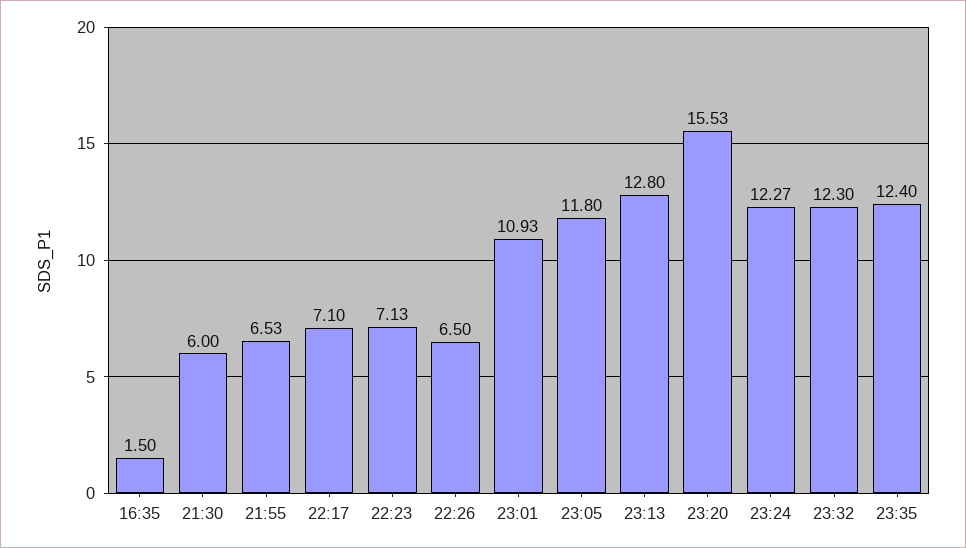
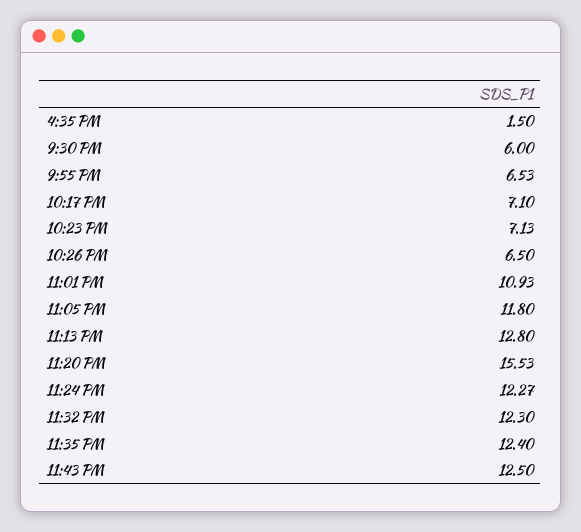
11:43 PM: none -> 12.5

